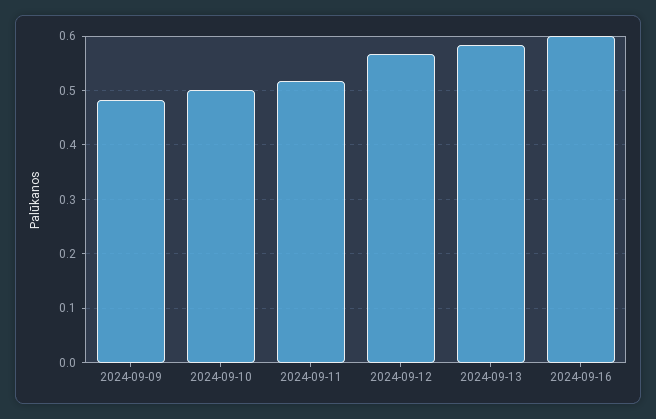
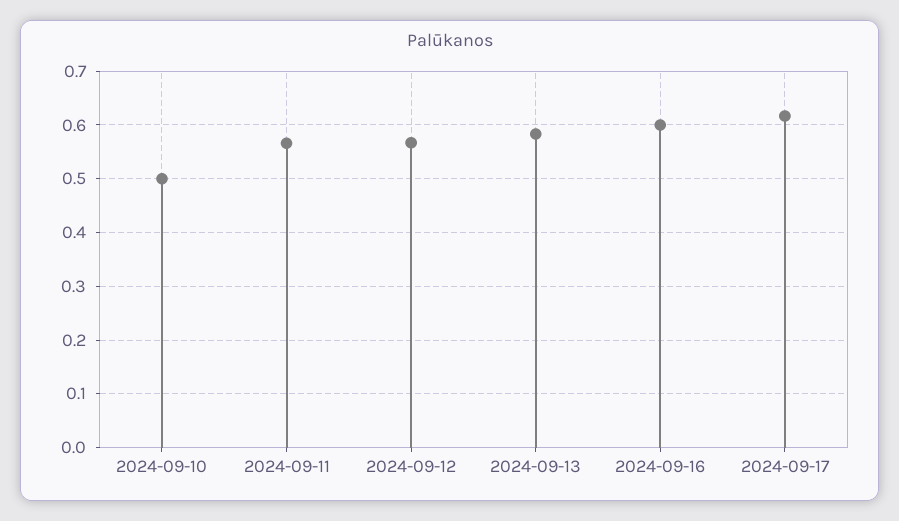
2024-09-09: 0.48 -> none
2024-09-11: 0.52 -> 0.56
2024-09-17: none -> 0.62

